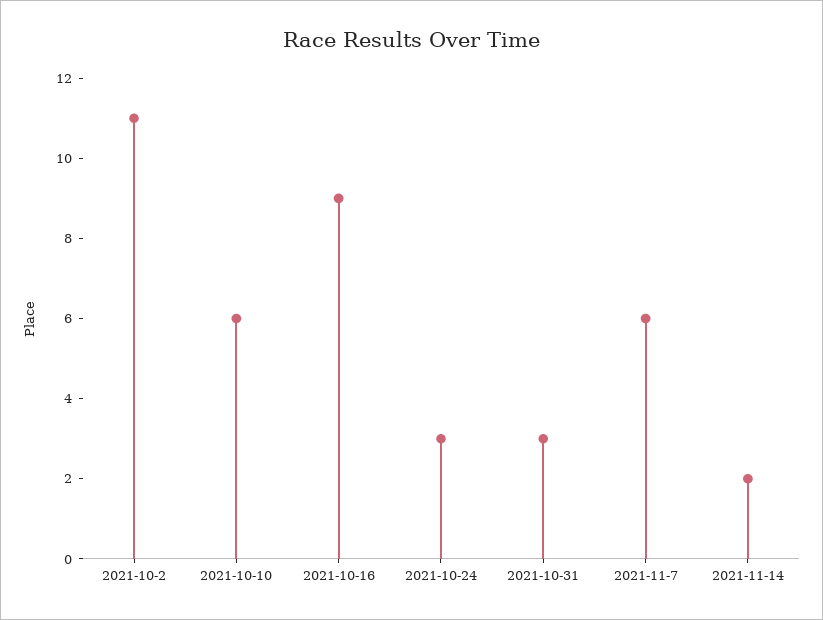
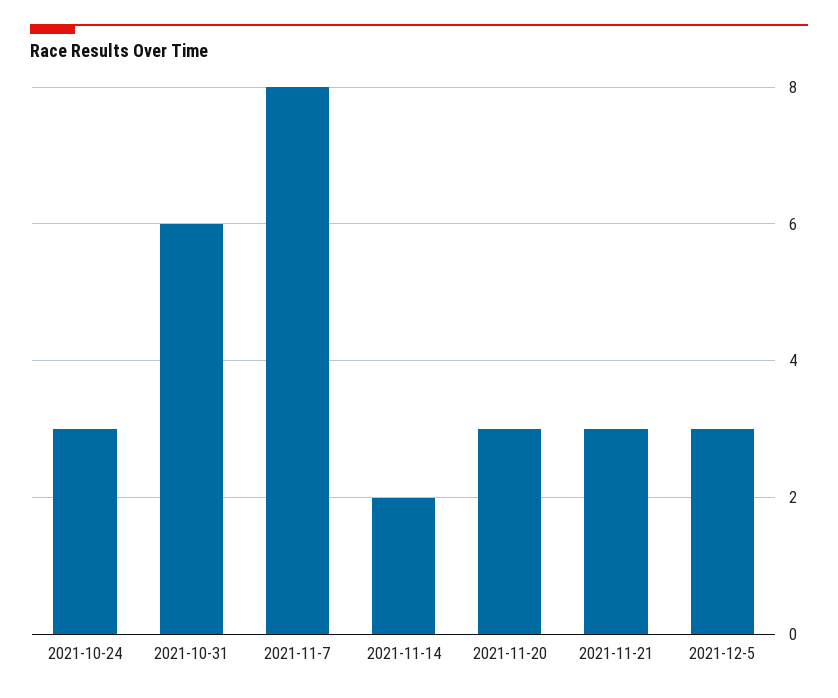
2021-10-2: 11 -> none
2021-10-10: 6 -> none
2021-10-16: 9 -> none
2021-10-31: 3 -> 6
2021-11-7: 6 -> 8
2021-11-20: none -> 3
2021-11-21: none -> 3
2021-12-5: none -> 3

